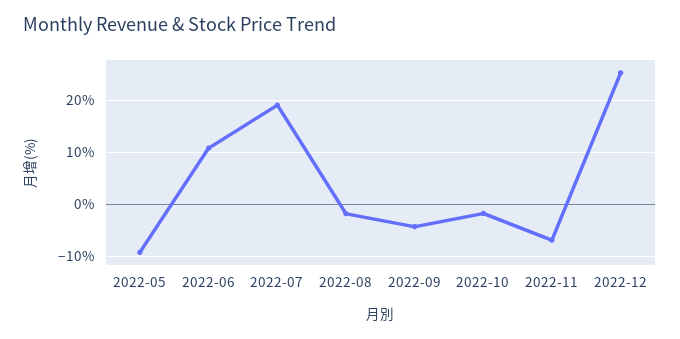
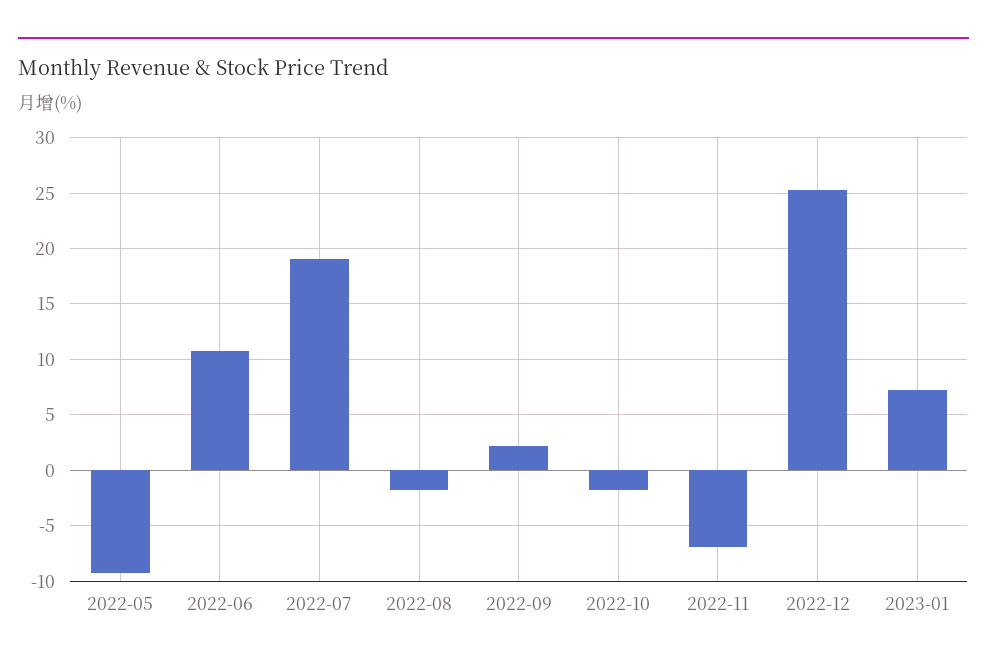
2022-09: -4 -> 2
2023-01: none -> 7

